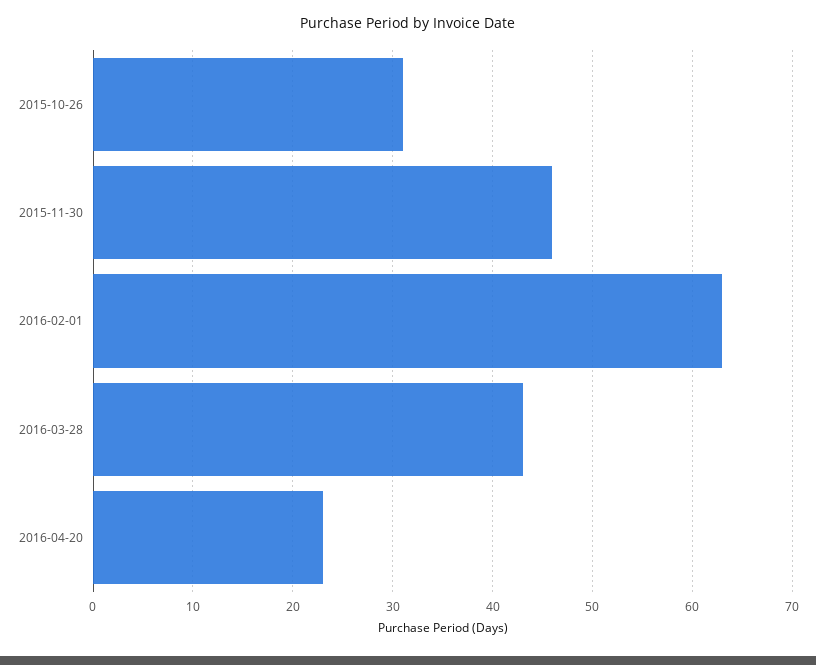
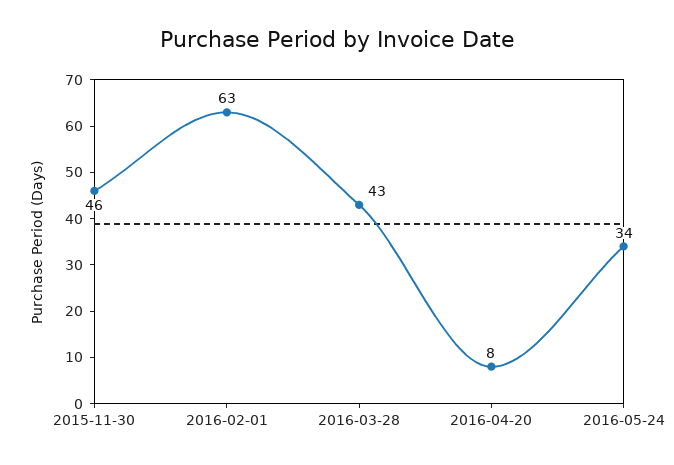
2015-10-26: 31 -> none
2016-04-20: 23 -> 8
2016-05-24: none -> 34

